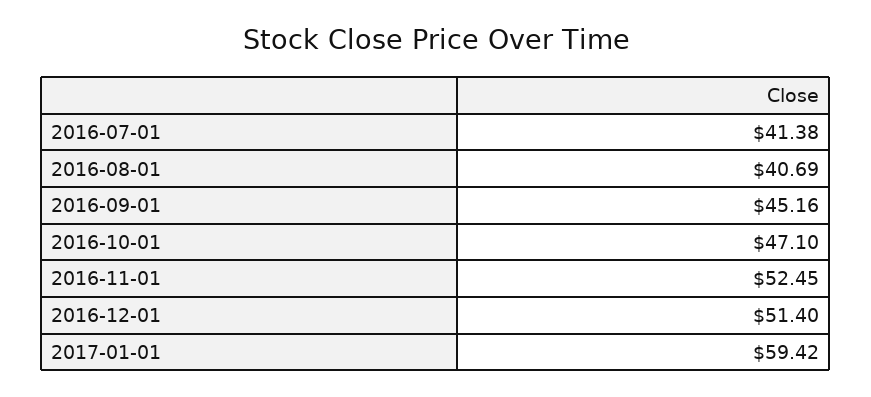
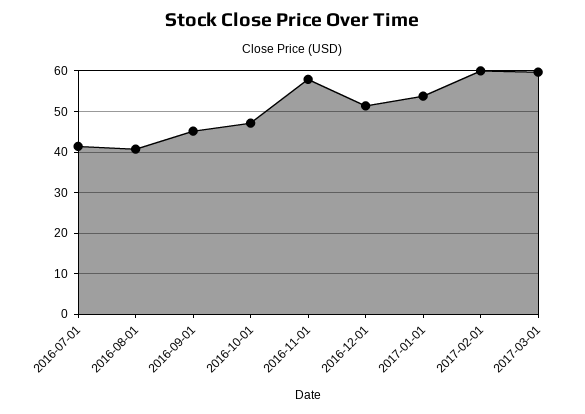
2016-11-01: 52.45 -> 58
2017-01-01: 59.42 -> 54
2017-02-01: none -> 60
2017-03-01: none -> 60

